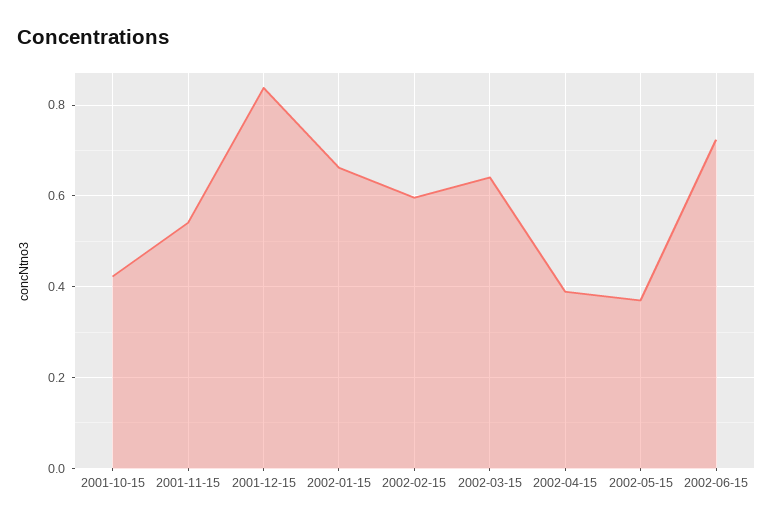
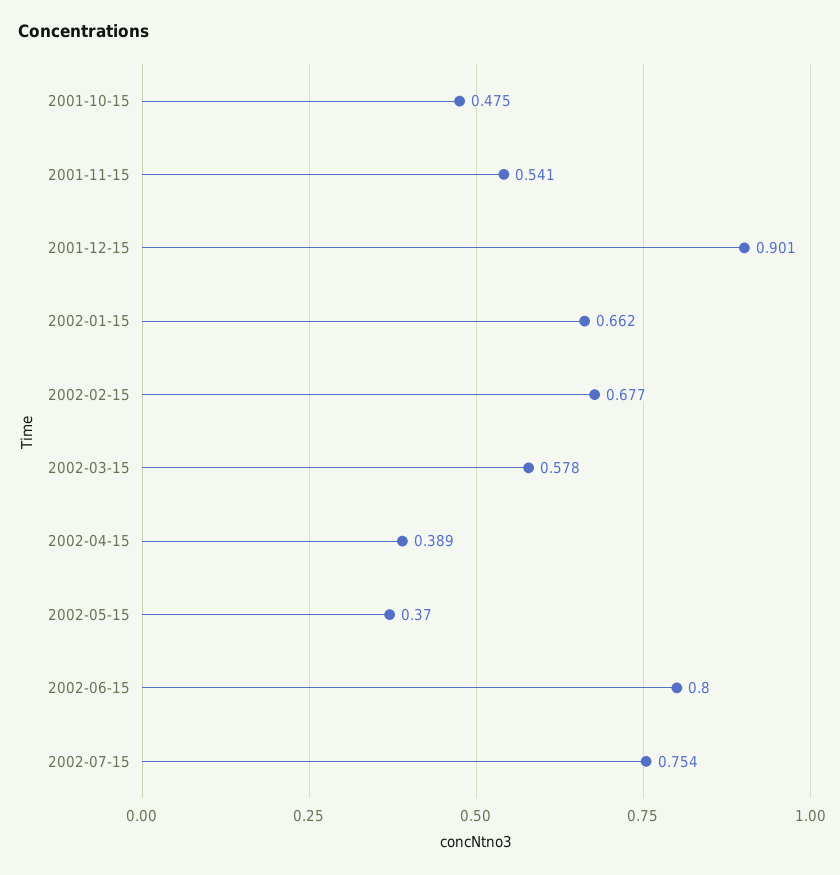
2001-10-15: 0.42 -> 0.475
2001-12-15: 0.84 -> 0.901
2002-02-15: 0.6 -> 0.677
2002-03-15: 0.64 -> 0.578
2002-06-15: 0.72 -> 0.8
2002-07-15: none -> 0.754

